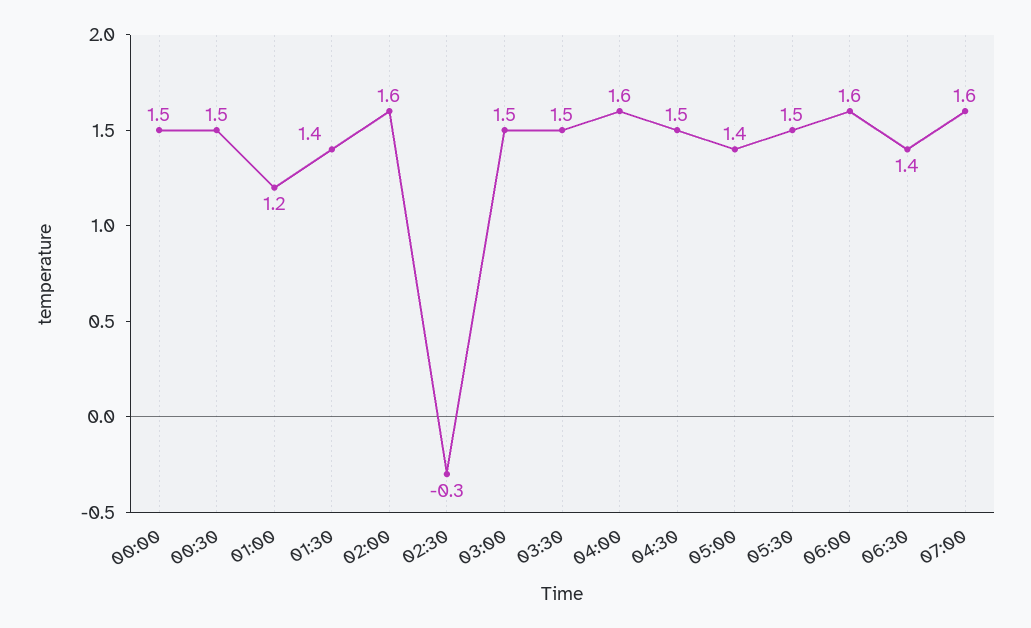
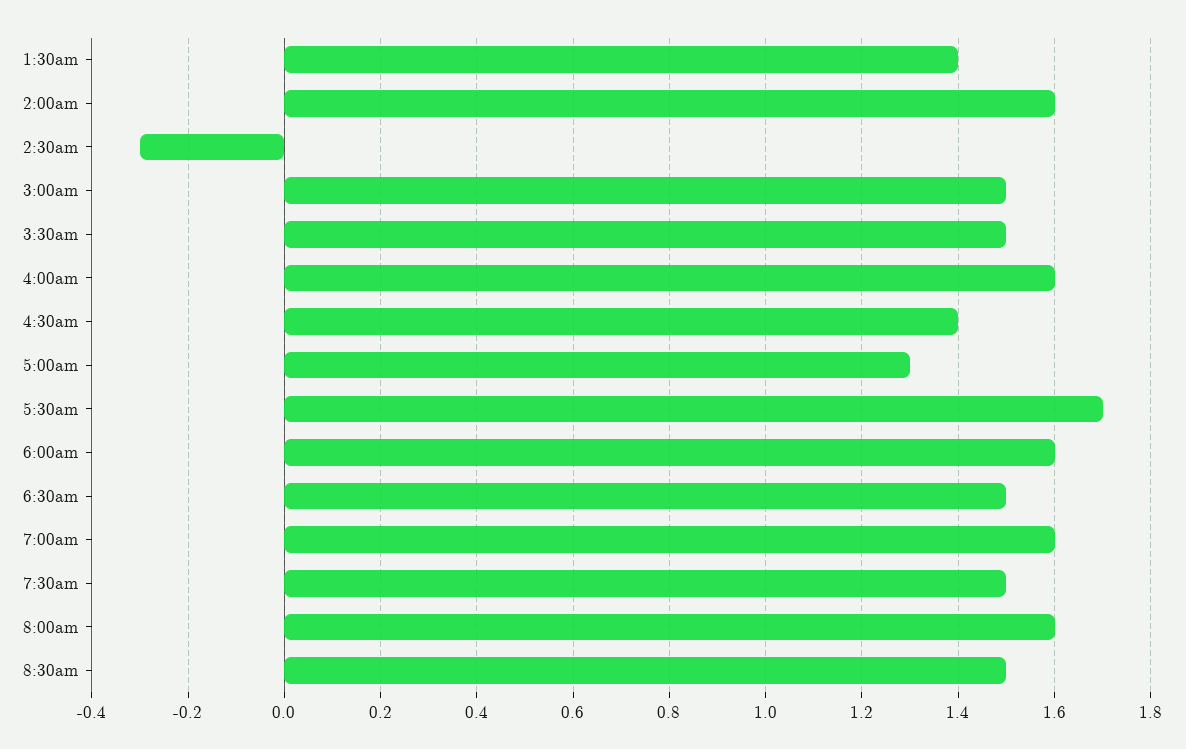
00:00: 1.5 -> none
00:30: 1.5 -> none
01:00: 1.2 -> none
04:30: 1.5 -> 1.4
05:00: 1.4 -> 1.3
05:30: 1.5 -> 1.7
06:30: 1.4 -> 1.5
7:30am: none -> 1.5
8:00am: none -> 1.6
8:30am: none -> 1.5

